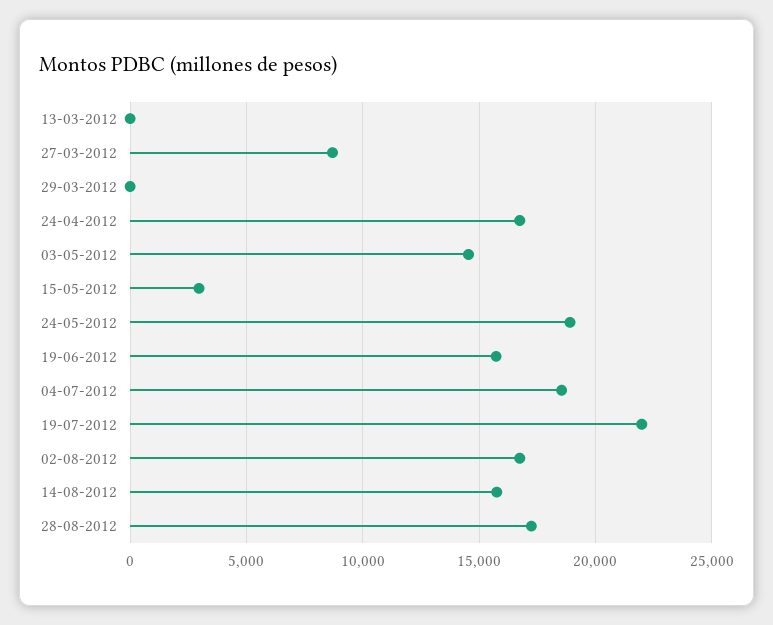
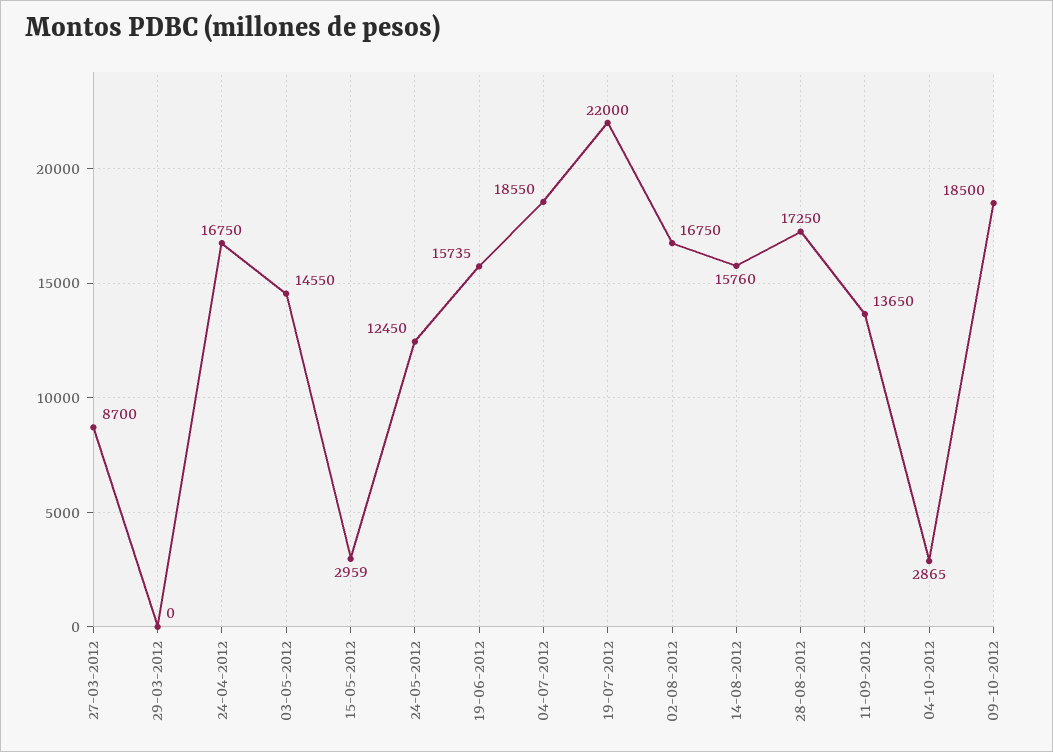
13-03-2012: 0 -> none
24-05-2012: 19000 -> 12450
11-09-2012: none -> 13650
04-10-2012: none -> 2865
09-10-2012: none -> 18500

